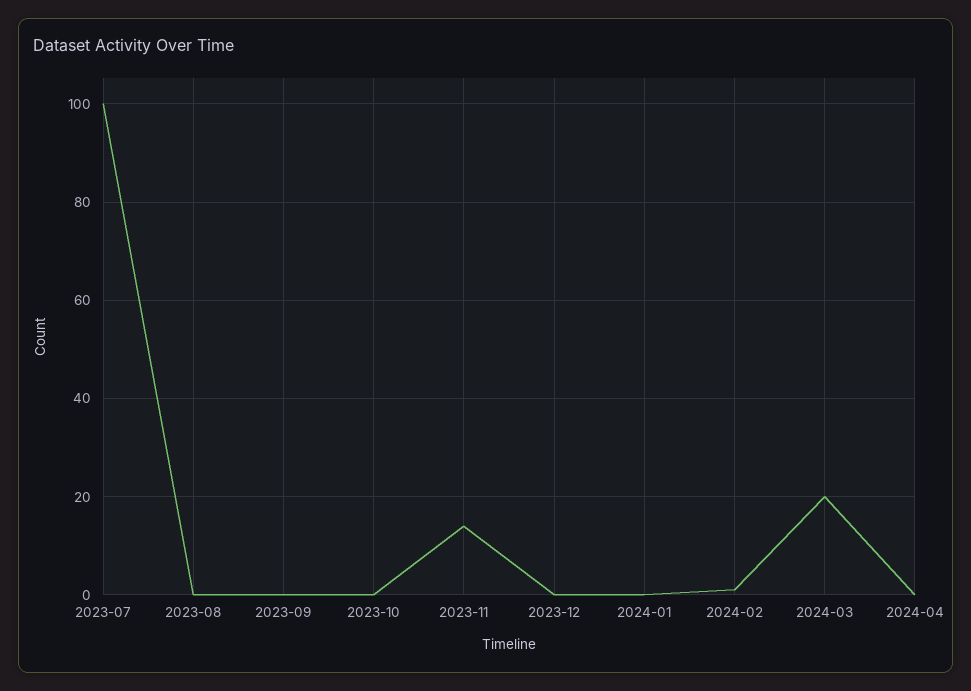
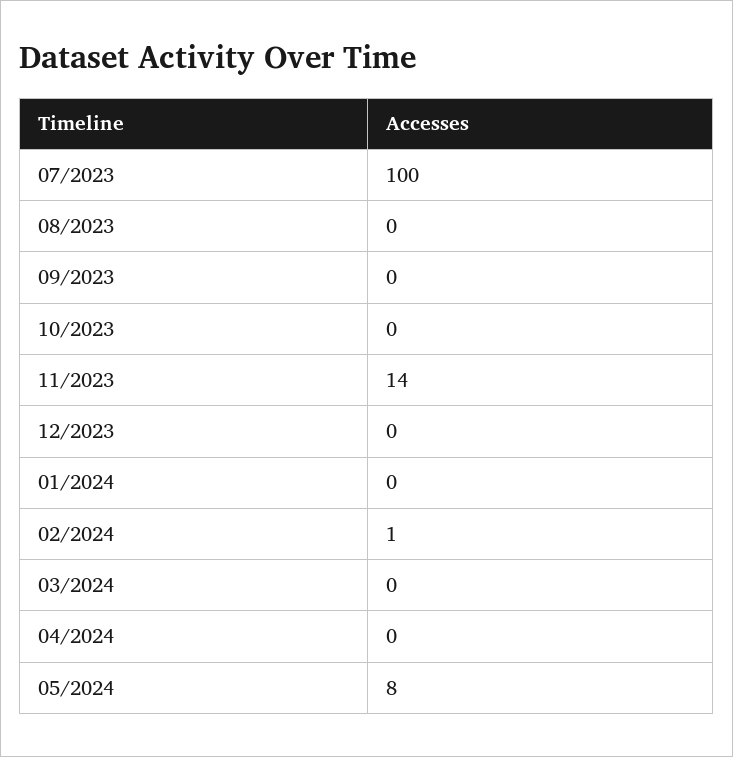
2024-03: 20 -> 0
05/2024: none -> 8

